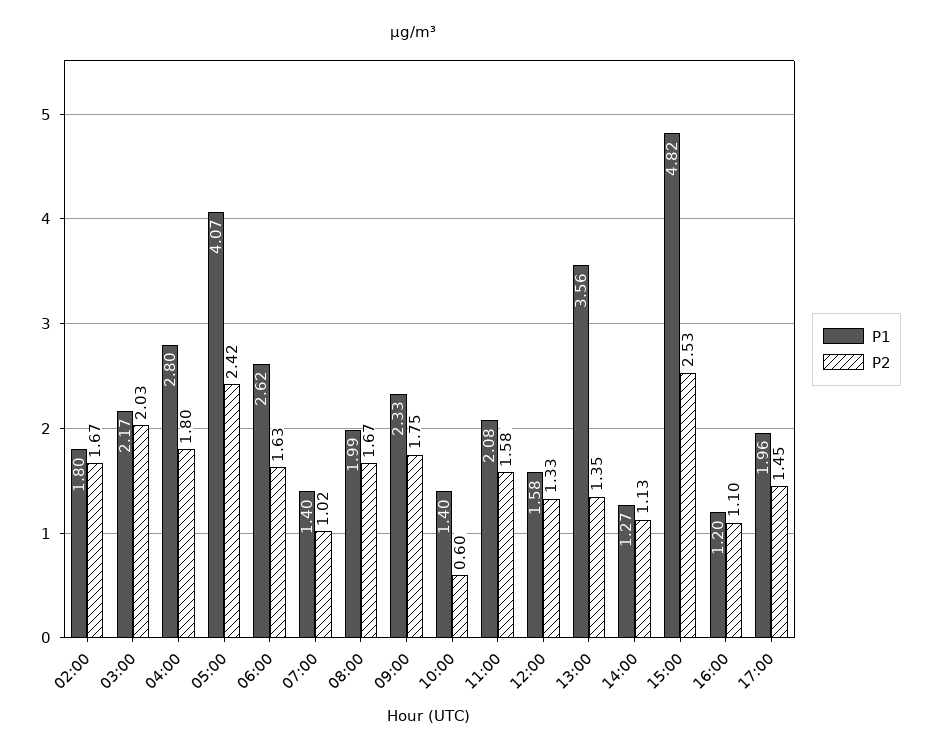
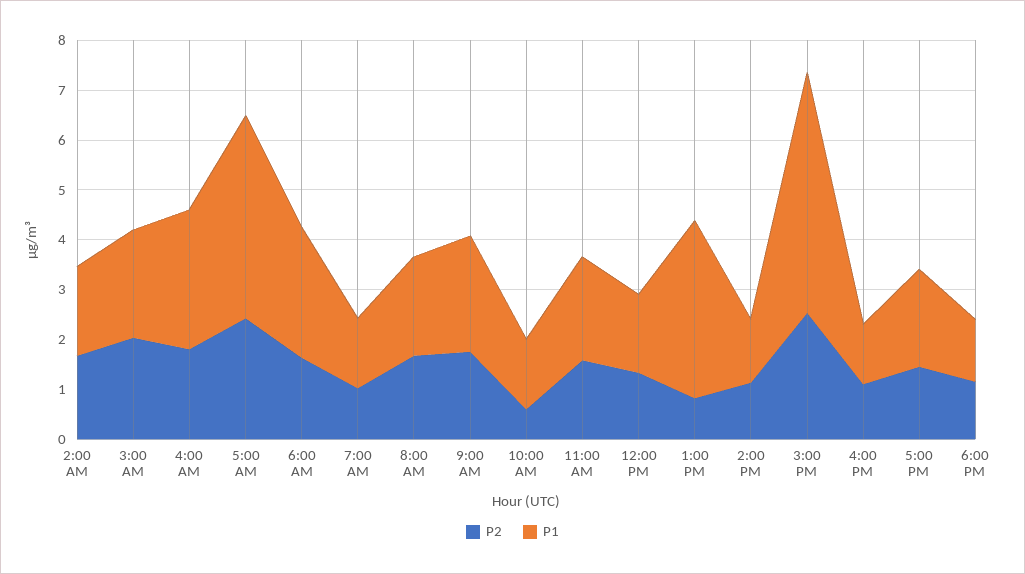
P2, 13:00: 1.35 -> 0.8
P2, 6:00 PM: none -> 1.2
P1, 6:00 PM: none -> 1.2

